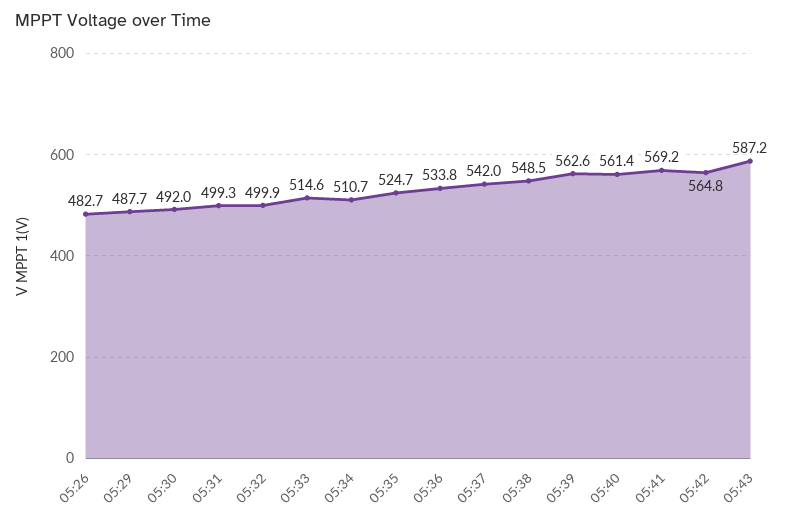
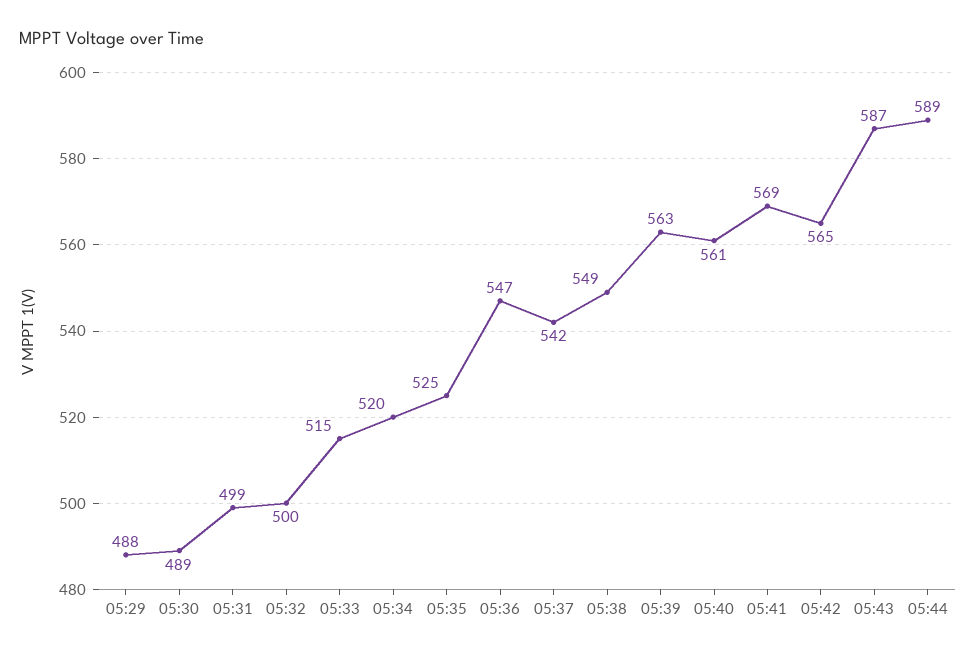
05:26: 482.7 -> none
05:30: 492 -> 489
05:34: 510.7 -> 520
05:36: 533.8 -> 547
05:44: none -> 589

